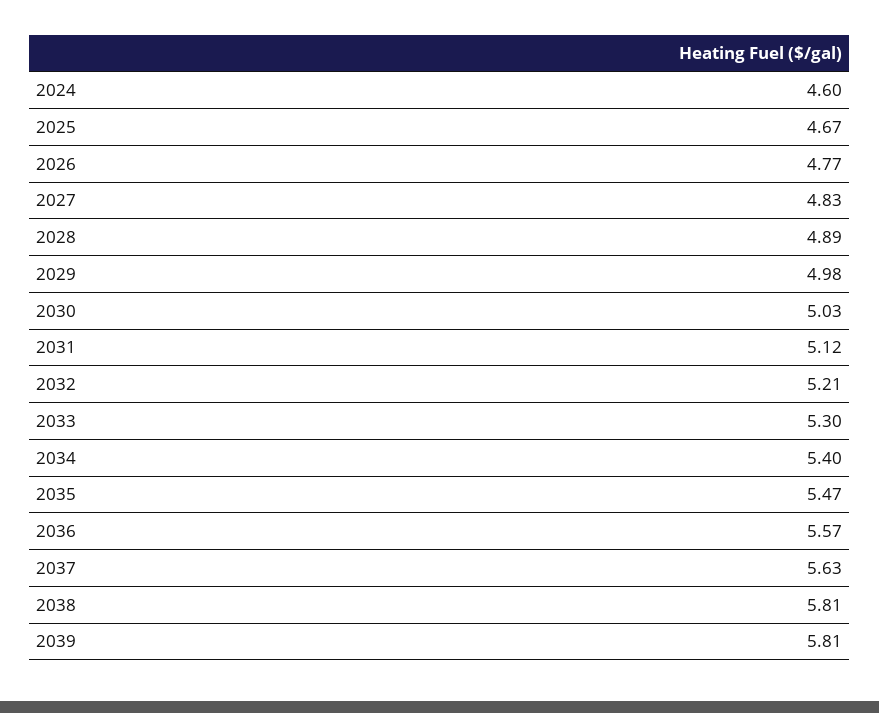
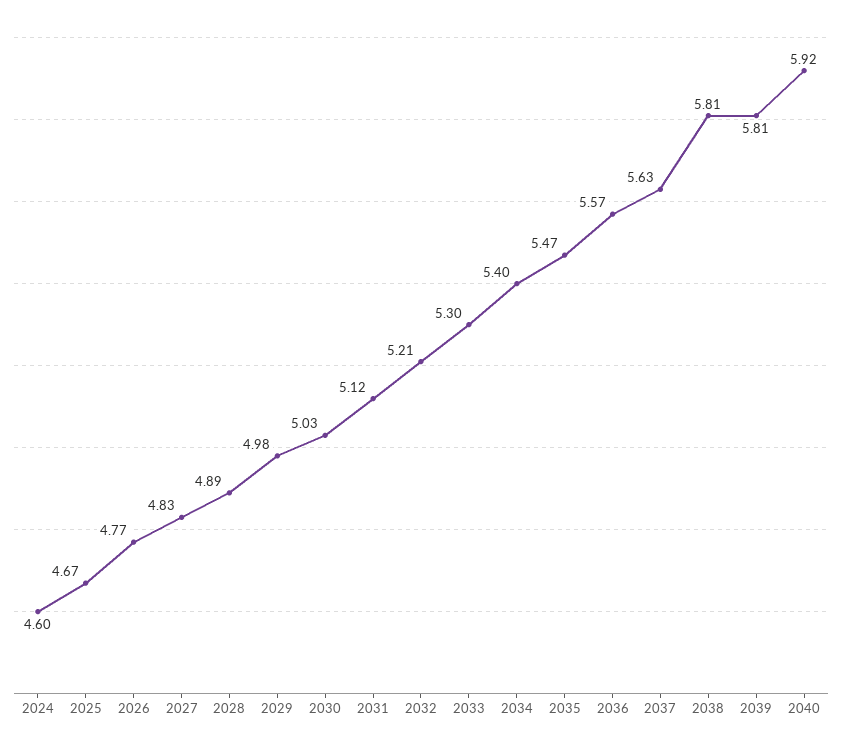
2040: none -> 5.92

